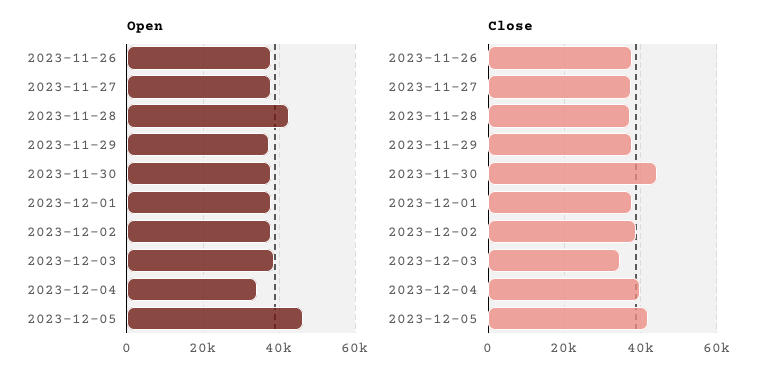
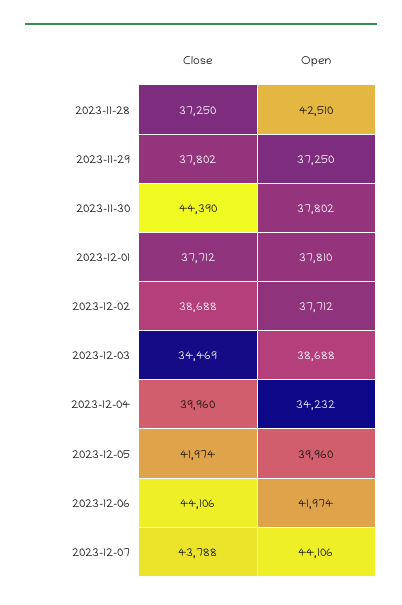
Open, 2023-11-26: 38000 -> none
Open, 2023-11-27: 38000 -> none
Open, 2023-12-05: 46000 -> 39960
Close, 2023-11-26: 38000 -> none
Close, 2023-11-27: 38000 -> none
Close, 2023-12-06: none -> 44106
Open, 2023-12-06: none -> 41974
Close, 2023-12-07: none -> 43788
Open, 2023-12-07: none -> 44106

